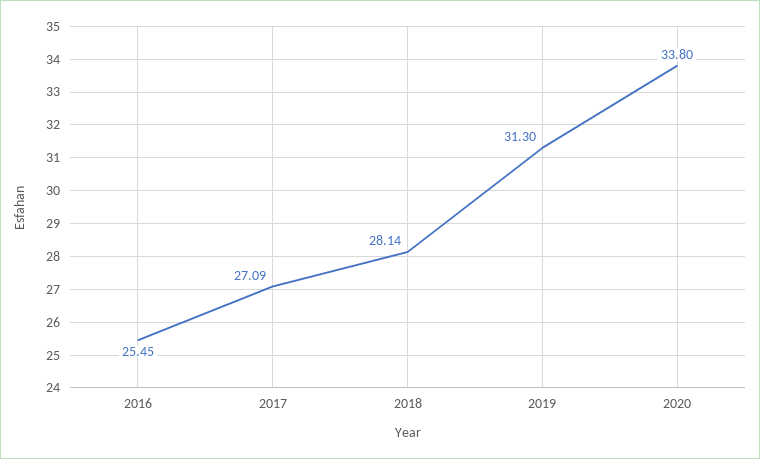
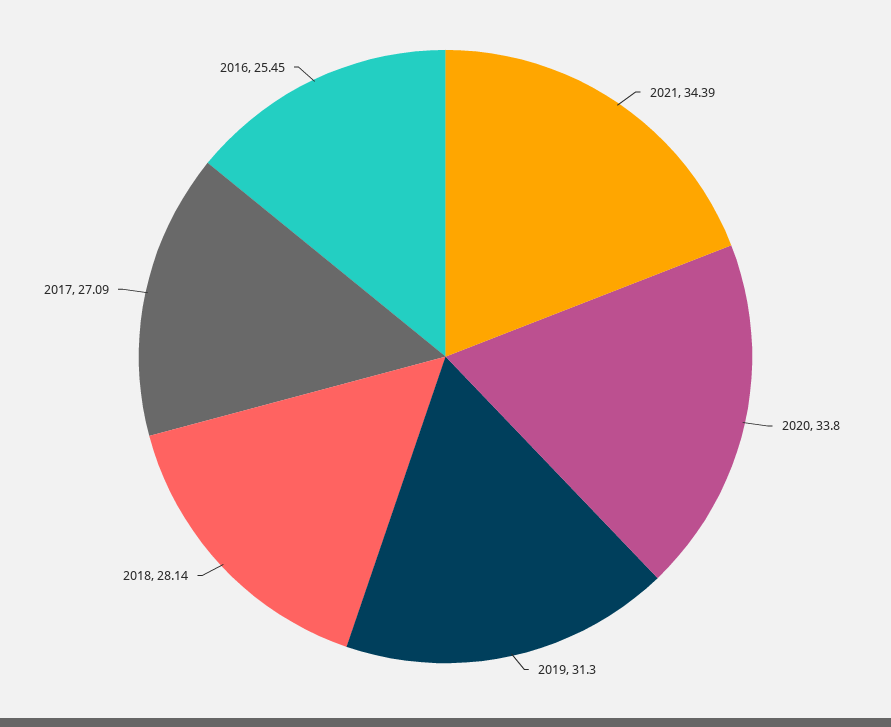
2021: none -> 34.39

